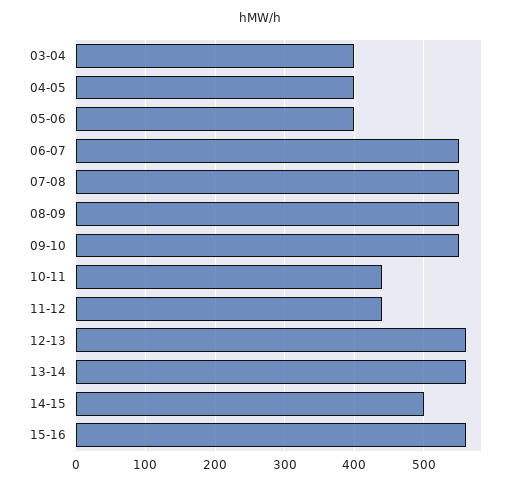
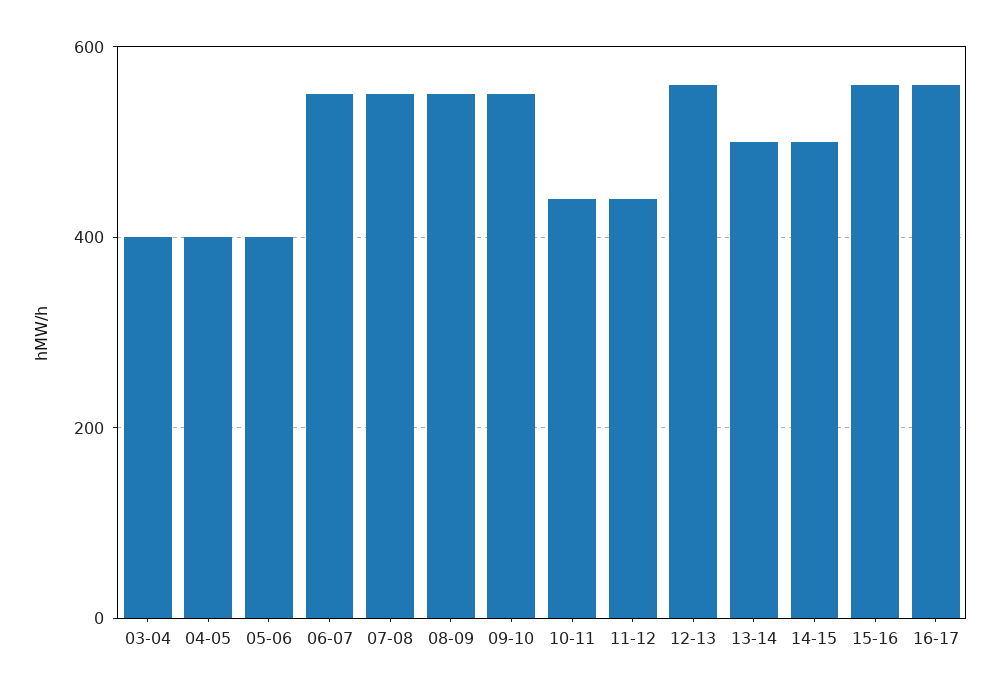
13-14: 560 -> 500
16-17: none -> 560

